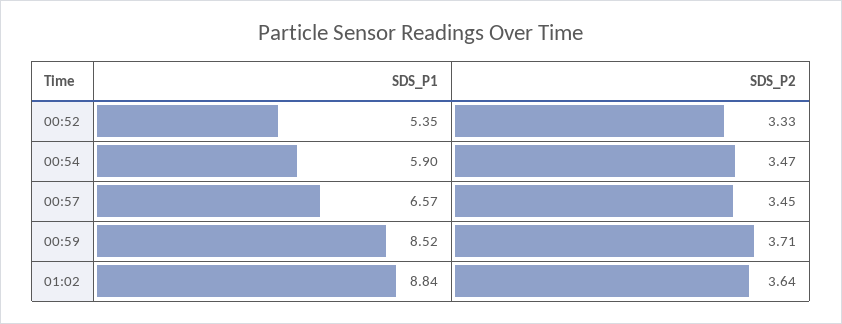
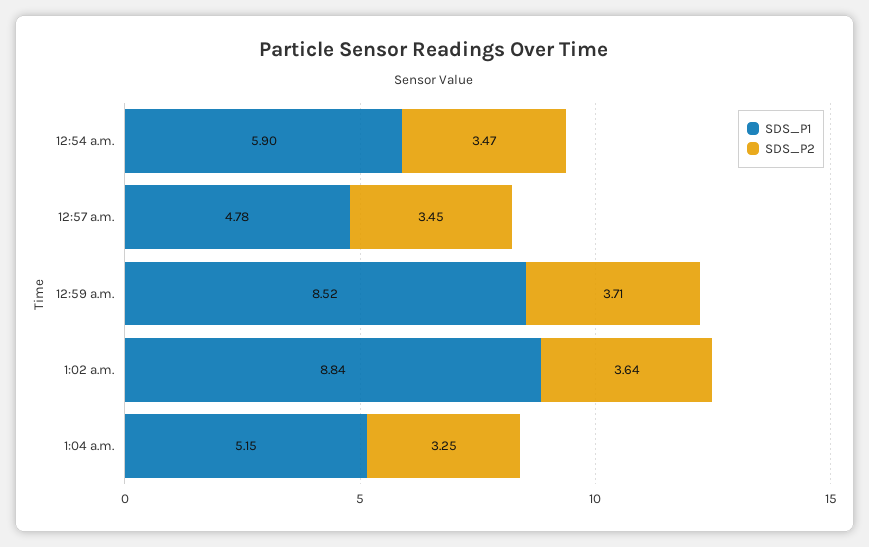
SDS_P1, 00:52: 5.35 -> none
SDS_P2, 00:52: 3.33 -> none
SDS_P1, 00:57: 6.57 -> 4.78
SDS_P1, 1:04 a.m.: none -> 5.15
SDS_P2, 1:04 a.m.: none -> 3.25

